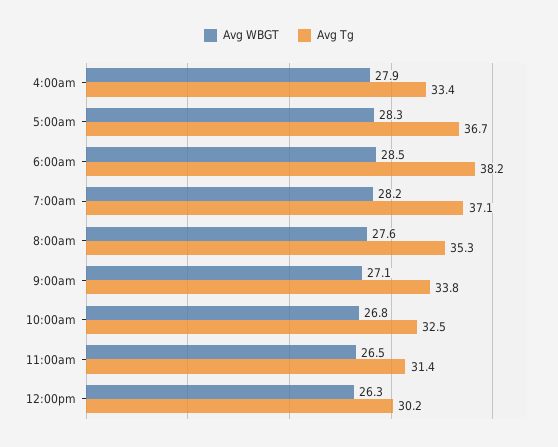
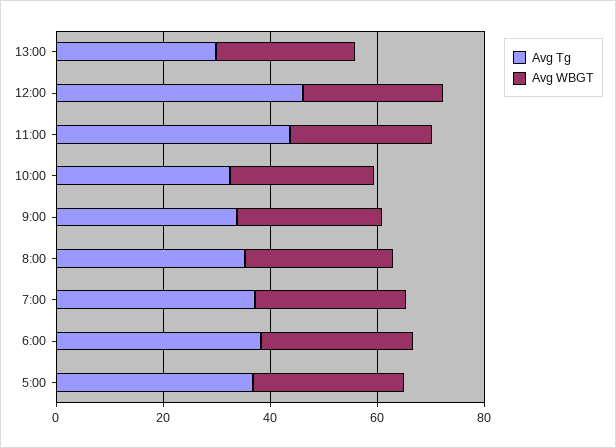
Avg WBGT, 4:00am: 27.9 -> none
Avg Tg, 4:00am: 33.4 -> none
Avg Tg, 11:00am: 31.4 -> 45
Avg Tg, 12:00pm: 30.2 -> 45
Avg Tg, 13:00: none -> 30
Avg WBGT, 13:00: none -> 25

